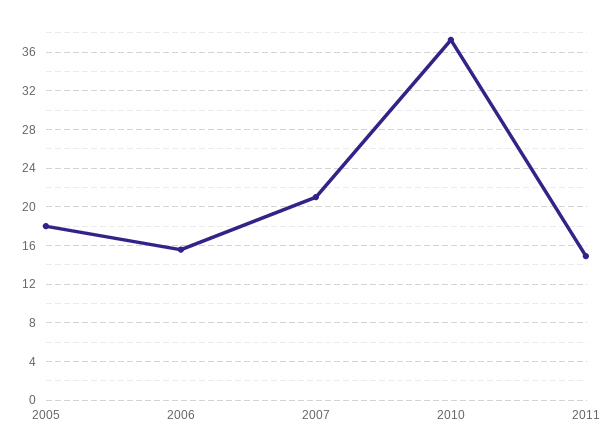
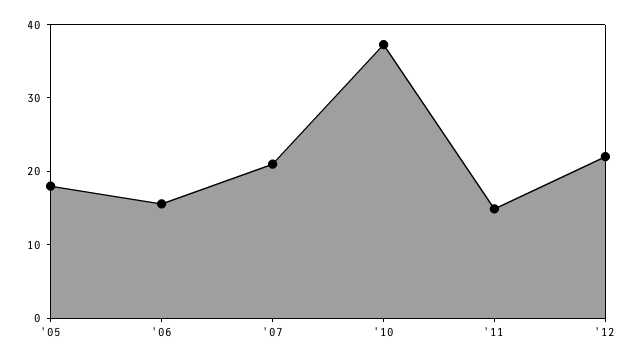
'12: none -> 22

